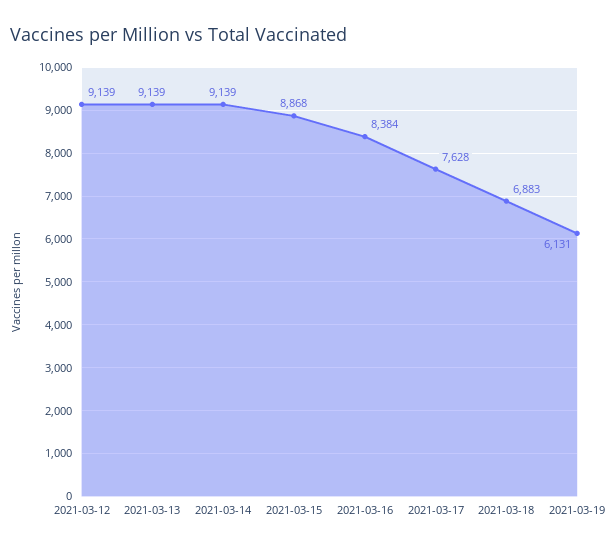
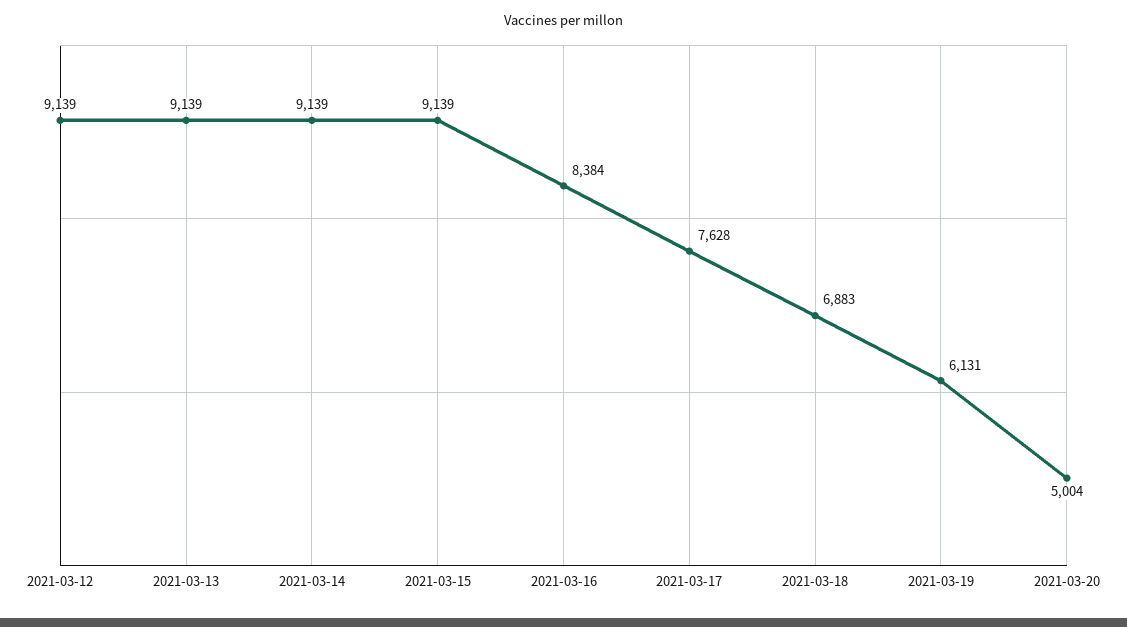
2021-03-15: 8868 -> 9139
2021-03-20: none -> 5004

